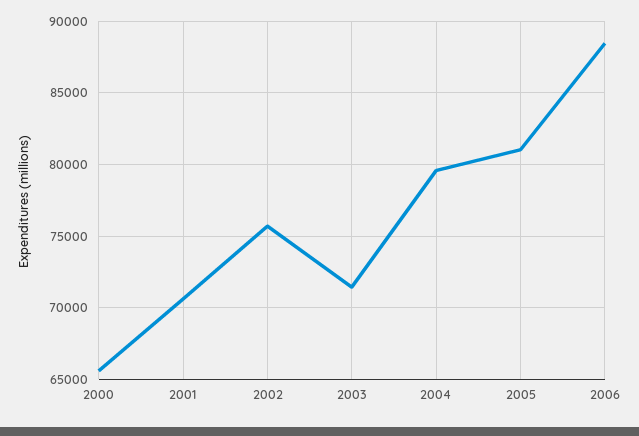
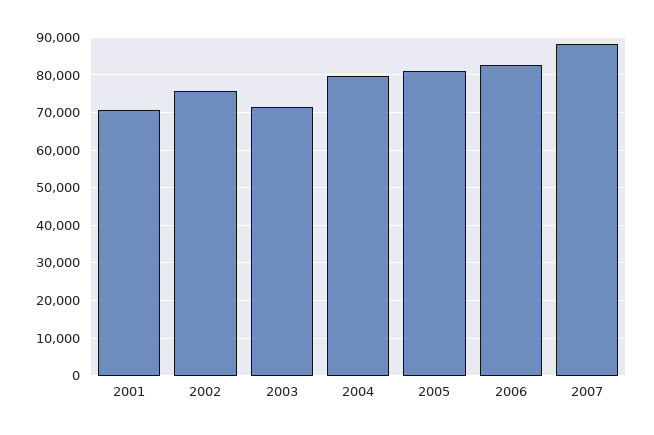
2000: 65500 -> none
2006: 88500 -> 82000
2007: none -> 88000

